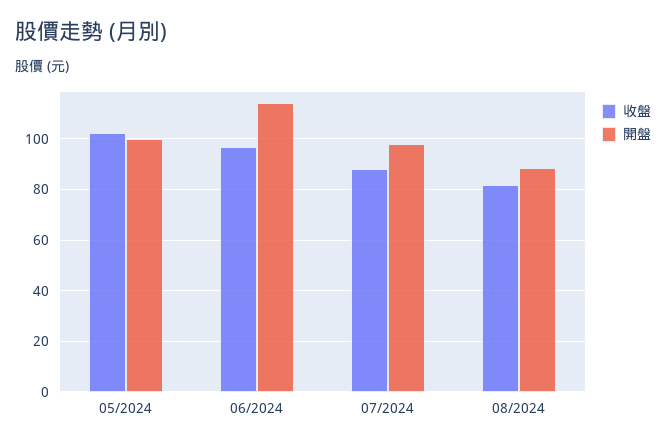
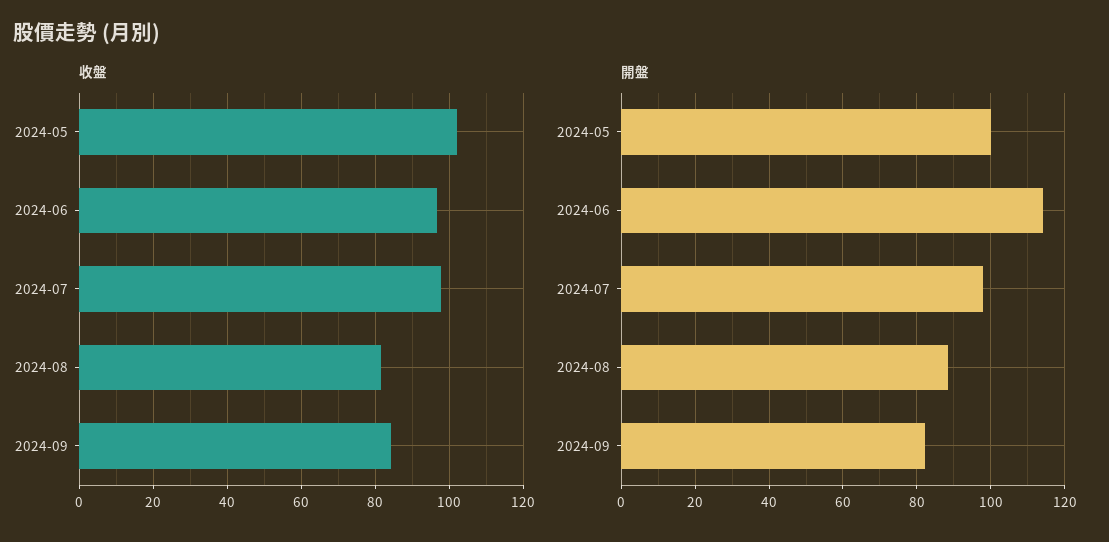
收盤, 07/2024: 87.5 -> 98
收盤, 2024-09: none -> 84
開盤, 2024-09: none -> 82

